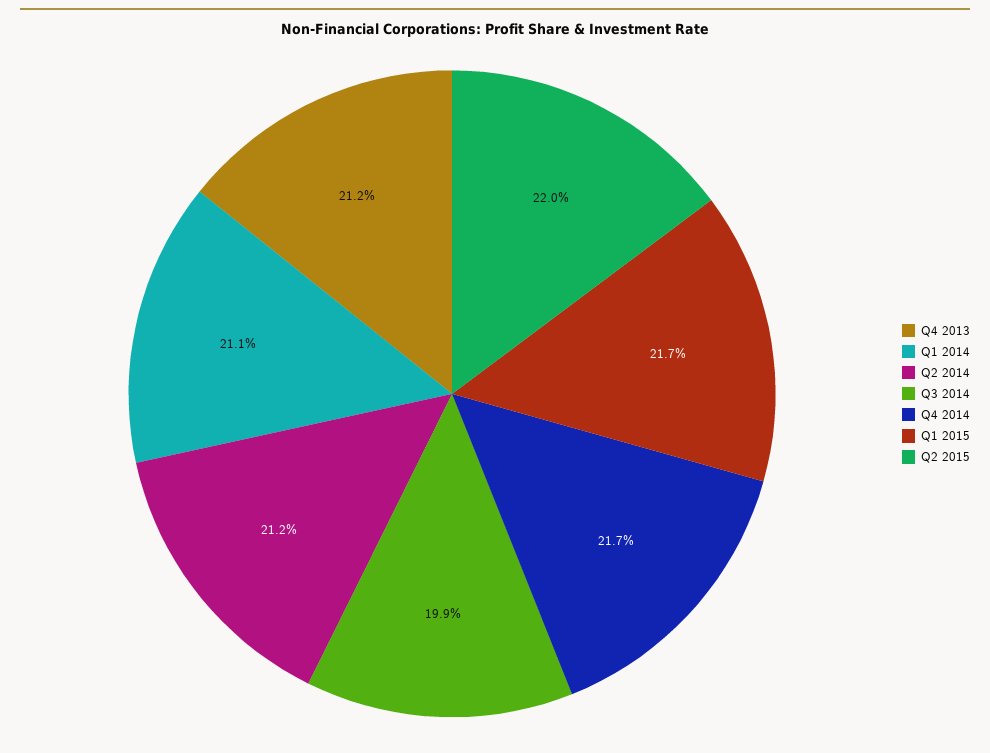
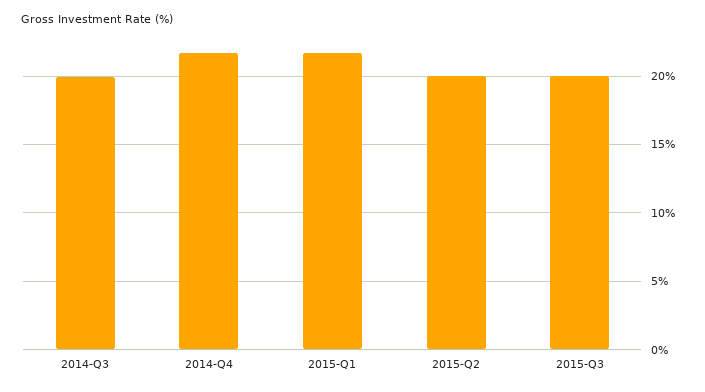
Q4 2013: 21.2 -> none
Q1 2014: 21.1 -> none
Q2 2014: 21.2 -> none
Q2 2015: 22 -> 20
2015-Q3: none -> 20

